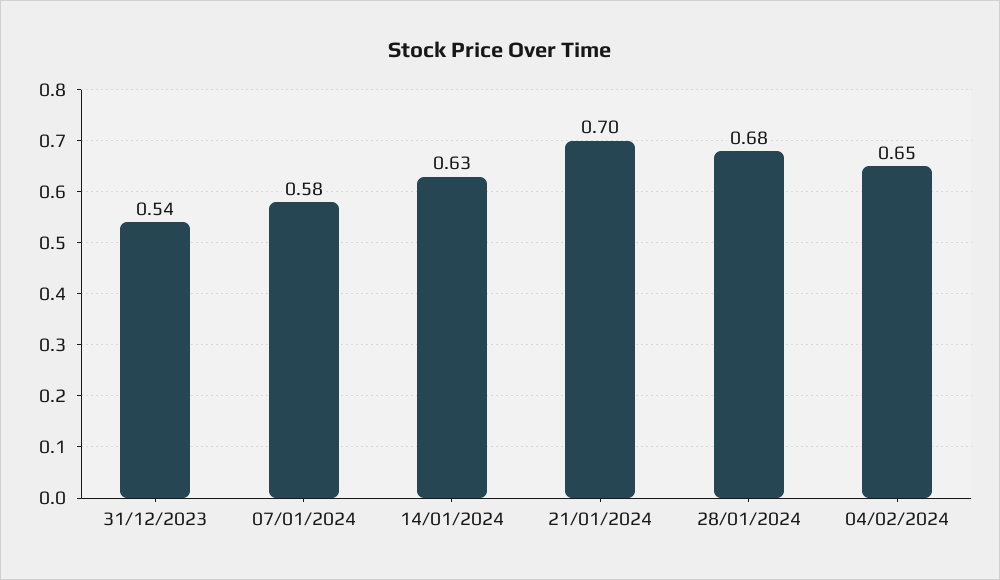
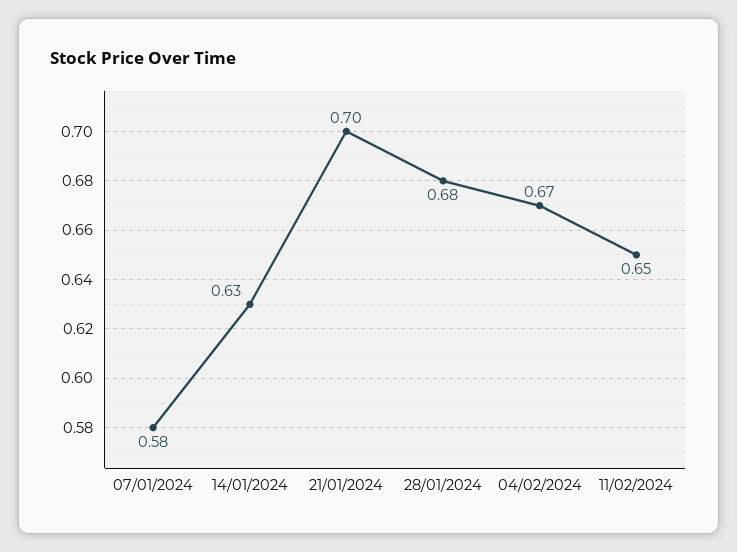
31/12/2023: 0.54 -> none
04/02/2024: 0.65 -> 0.67
11/02/2024: none -> 0.65

